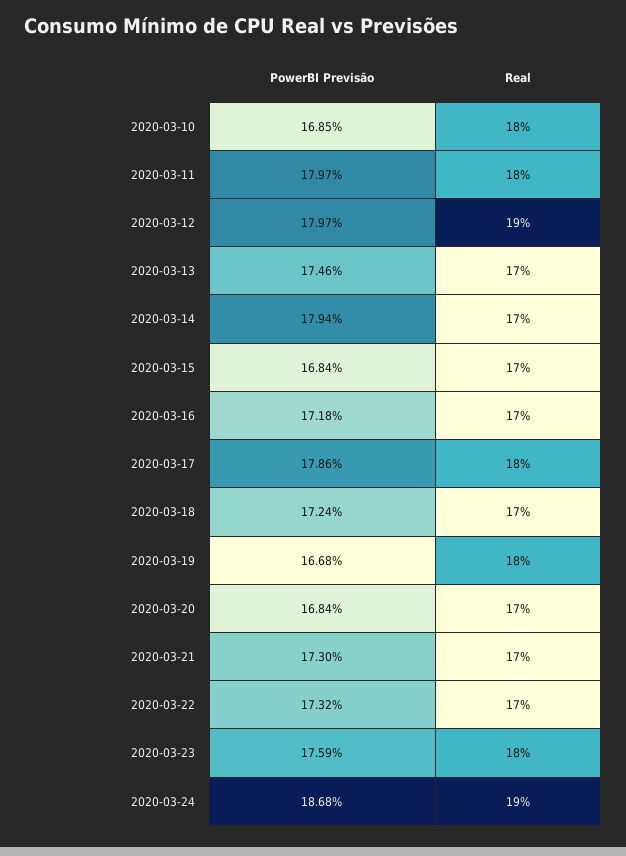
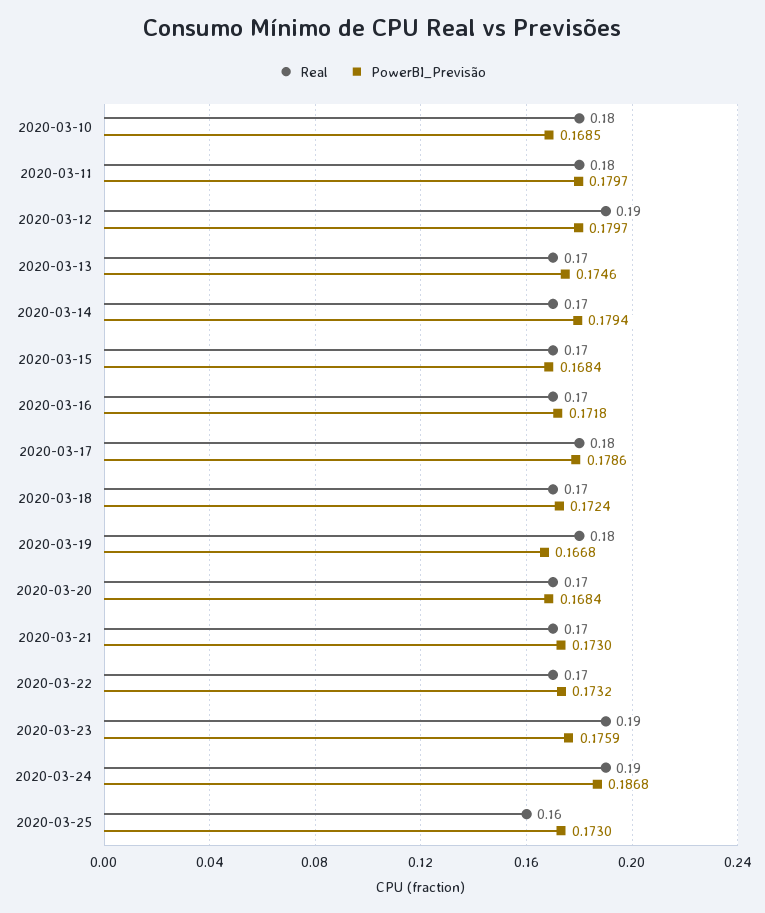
Real, 2020-03-23: 0.18 -> 0.19
Real, 2020-03-25: none -> 0.16
PowerBI Previsão, 2020-03-25: none -> 0.173

